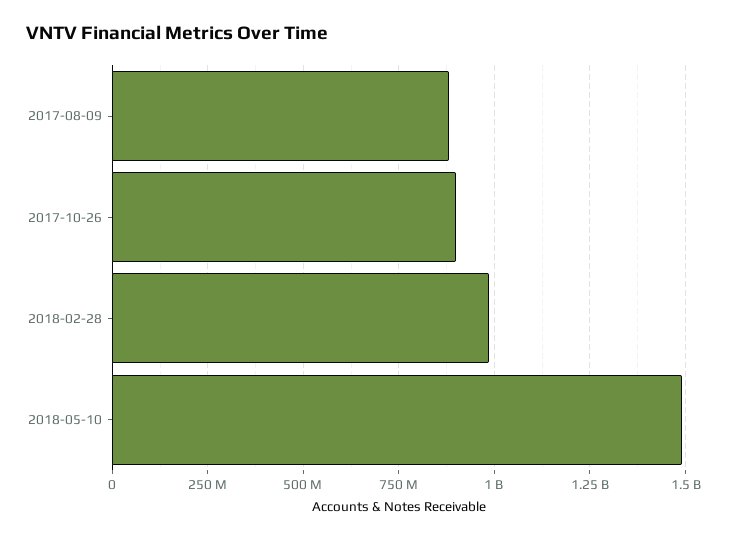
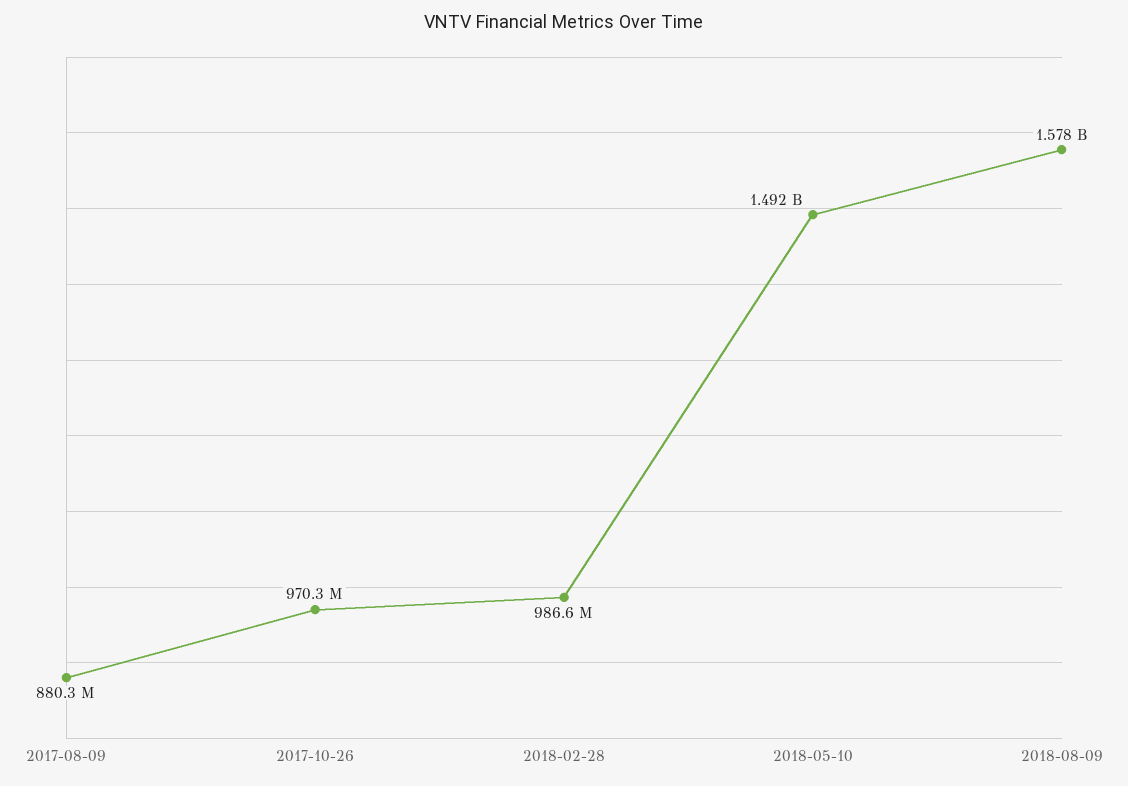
2017-10-26: 900000000 -> 970300000
2018-08-09: none -> 1578000000

